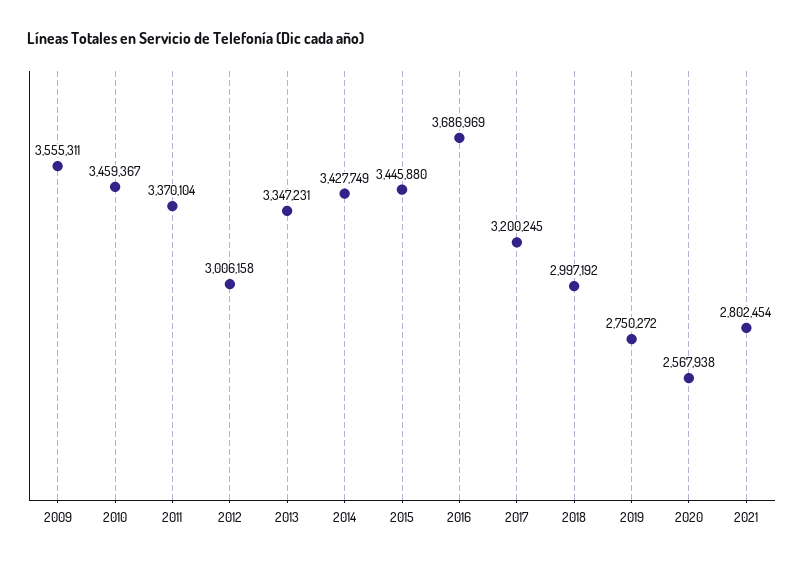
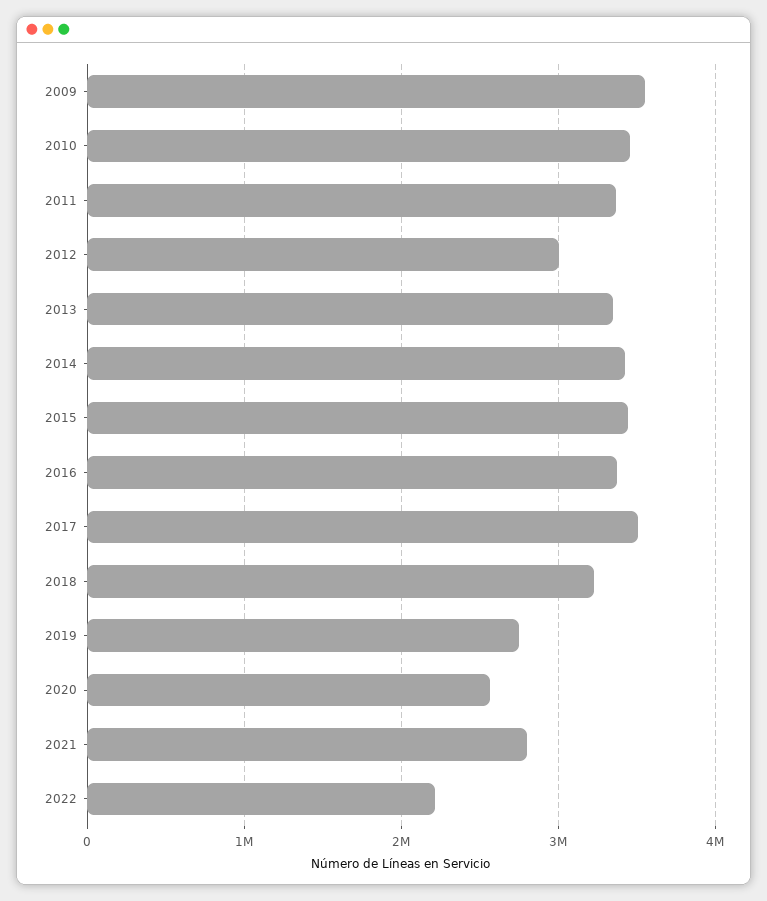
2016: 3686969 -> 3400000
2017: 3200245 -> 3500000
2018: 2997192 -> 3200000
2022: none -> 2200000

